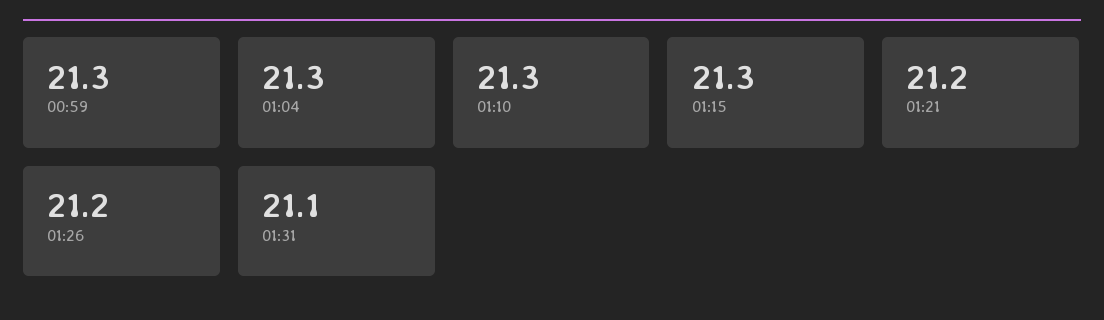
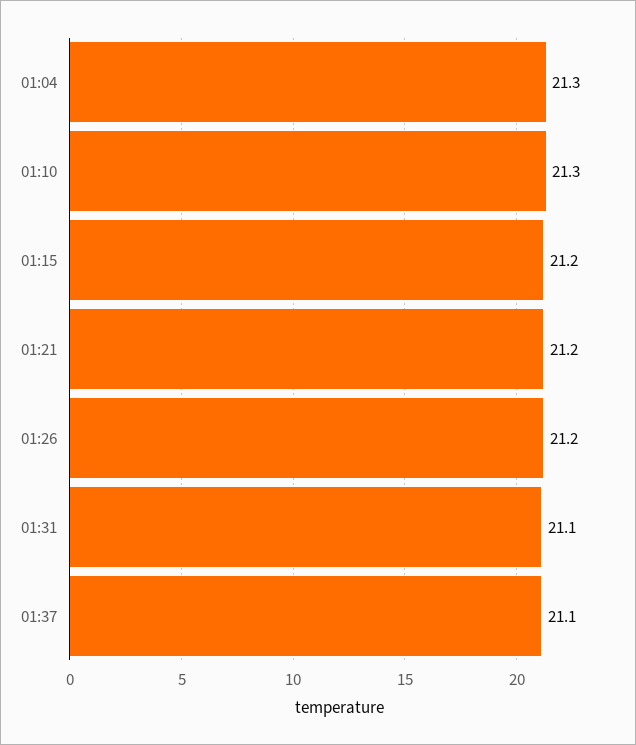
00:59: 21.3 -> none
01:15: 21.3 -> 21.2
01:37: none -> 21.1

